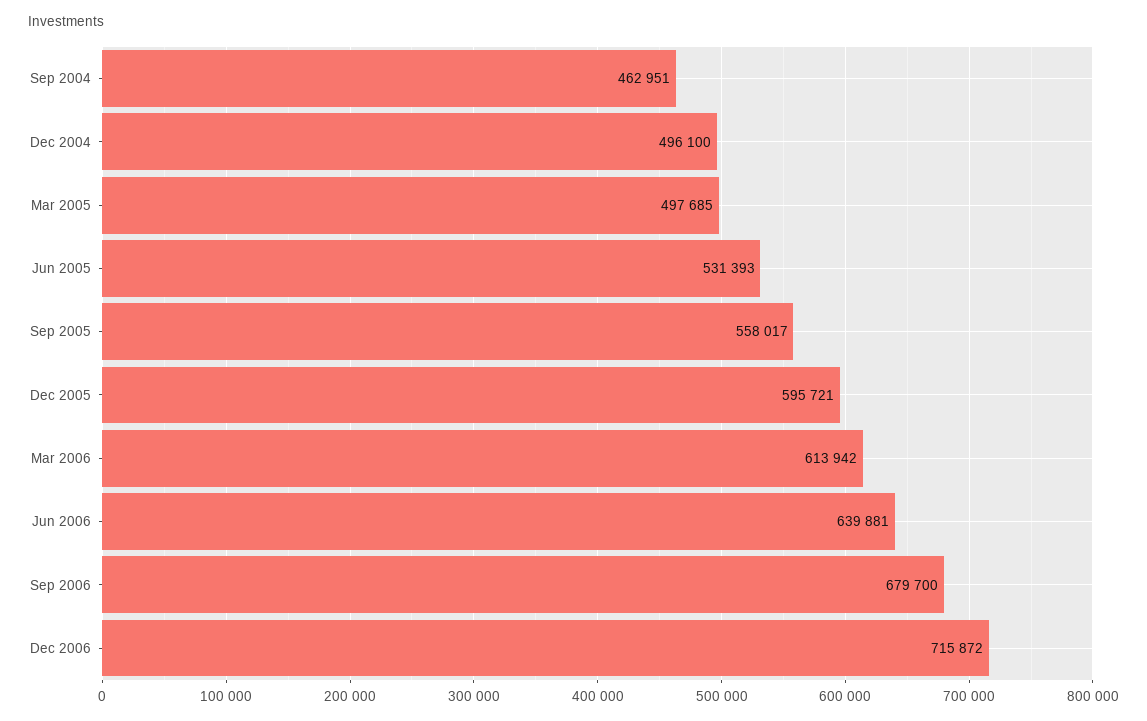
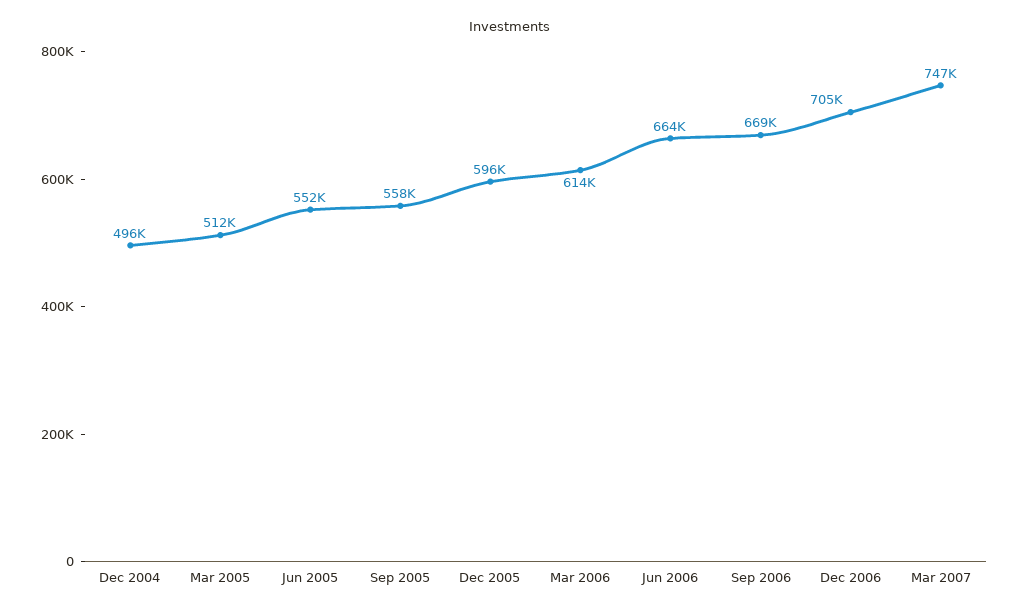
Sep 2004: 462951 -> none
Mar 2005: 497685 -> 512000
Jun 2005: 531393 -> 552000
Jun 2006: 639881 -> 664000
Sep 2006: 679700 -> 669000
Dec 2006: 715872 -> 705000
Mar 2007: none -> 747000

